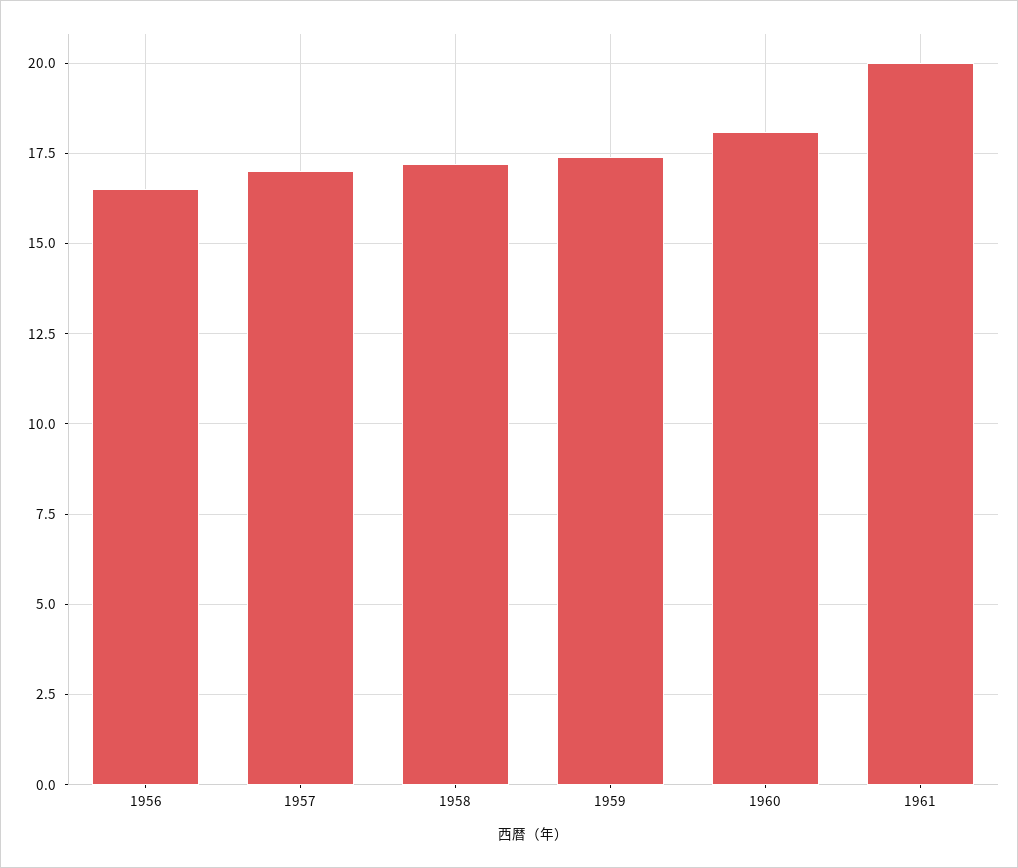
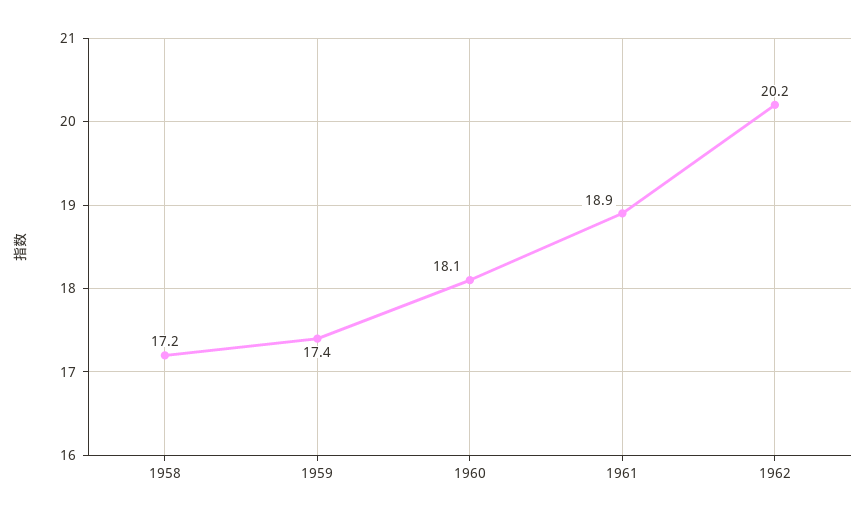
1956: 16.5 -> none
1957: 17 -> none
1961: 20 -> 18.9
1962: none -> 20.2

